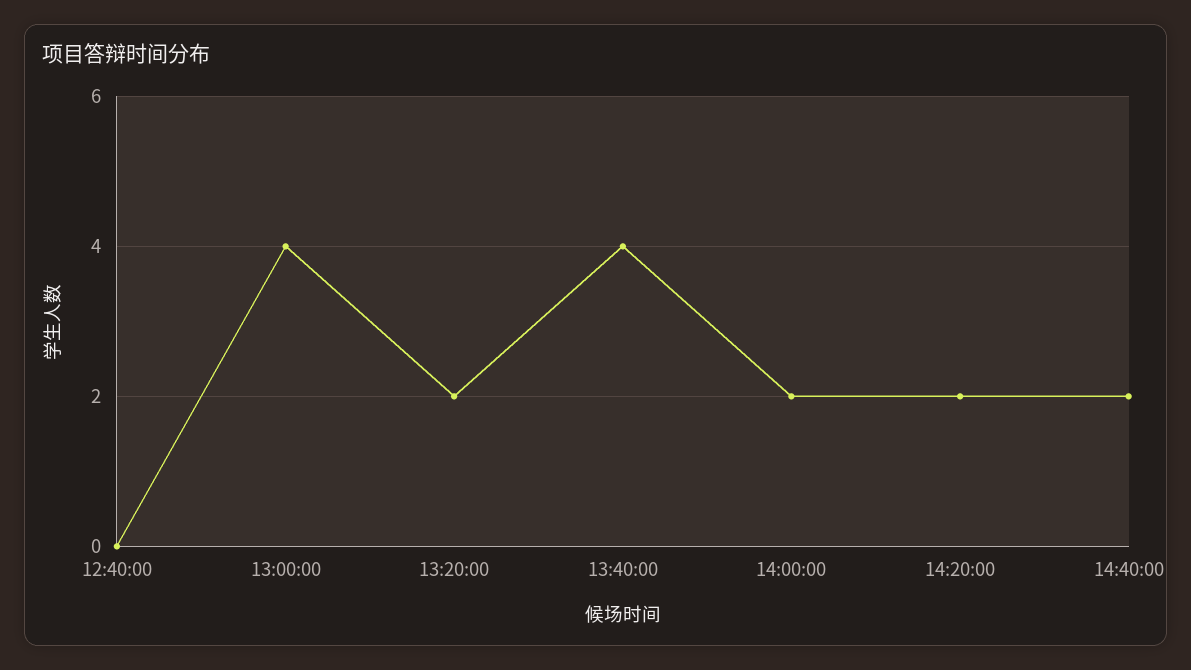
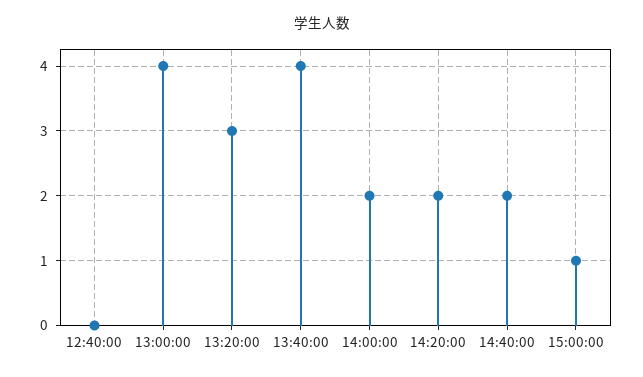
13:20:00: 2 -> 3
15:00:00: none -> 1

